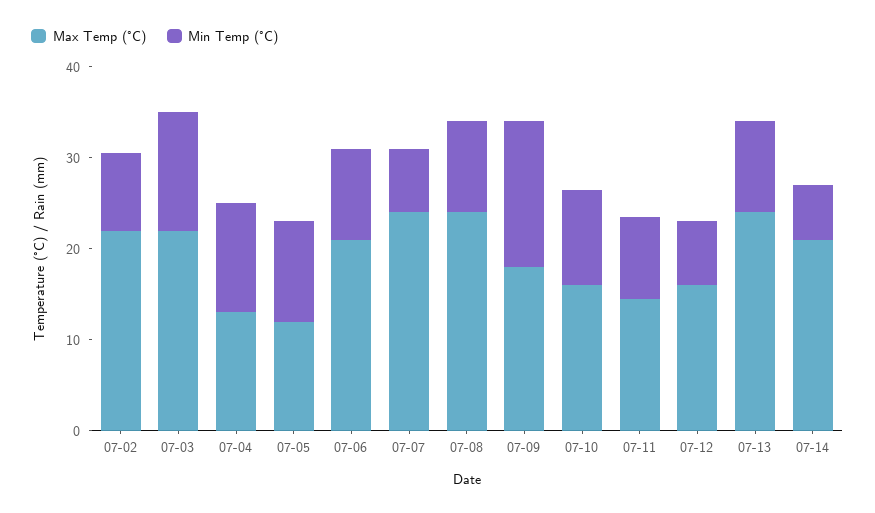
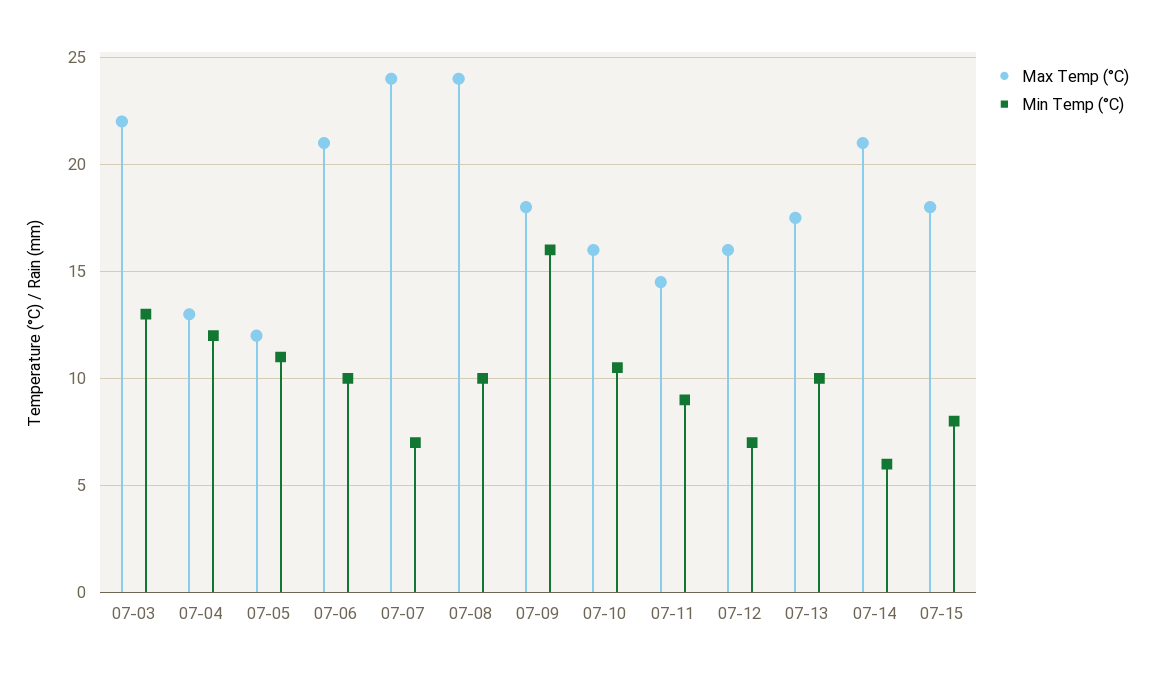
Max Temp (°C), 07-02: 22 -> none
Min Temp (°C), 07-02: 8 -> none
Max Temp (°C), 07-13: 24 -> 17.5
Max Temp (°C), 07-15: none -> 18
Min Temp (°C), 07-15: none -> 8

